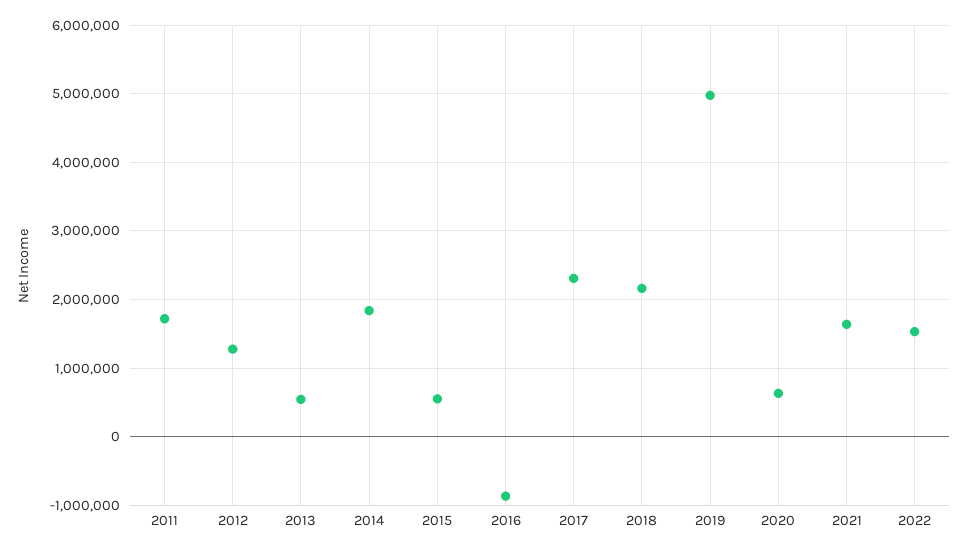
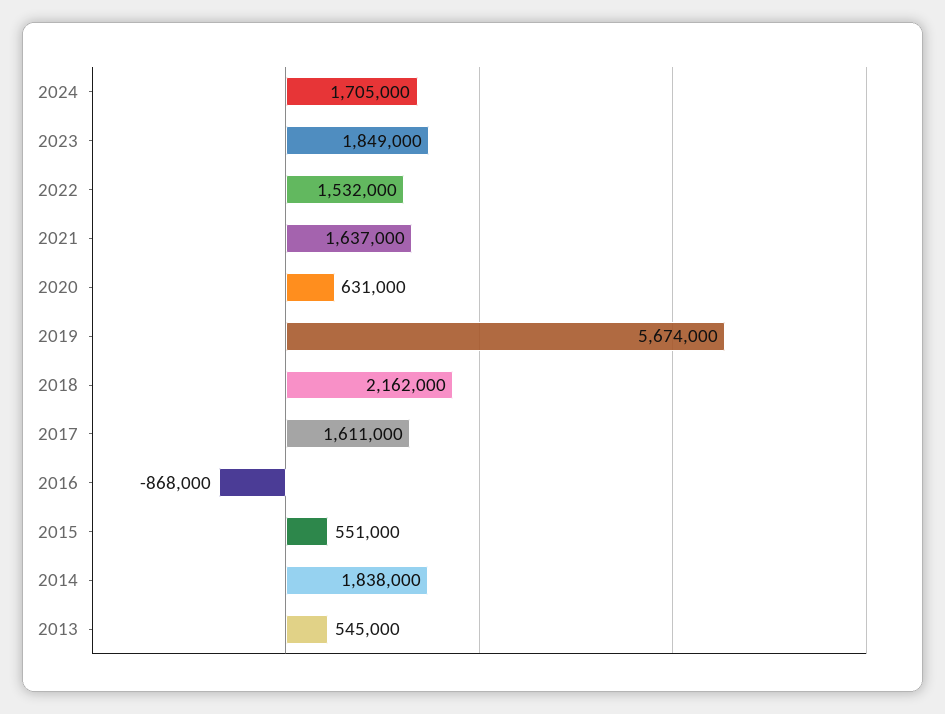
2011: 1700000 -> none
2012: 1300000 -> none
2017: 2300000 -> 1611000
2019: 5000000 -> 5674000
2024: none -> 1705000
2023: none -> 1849000

